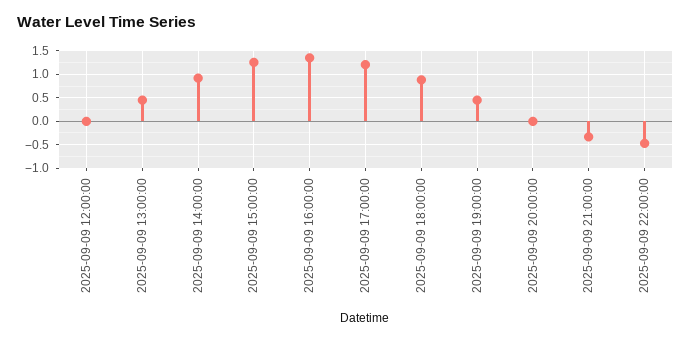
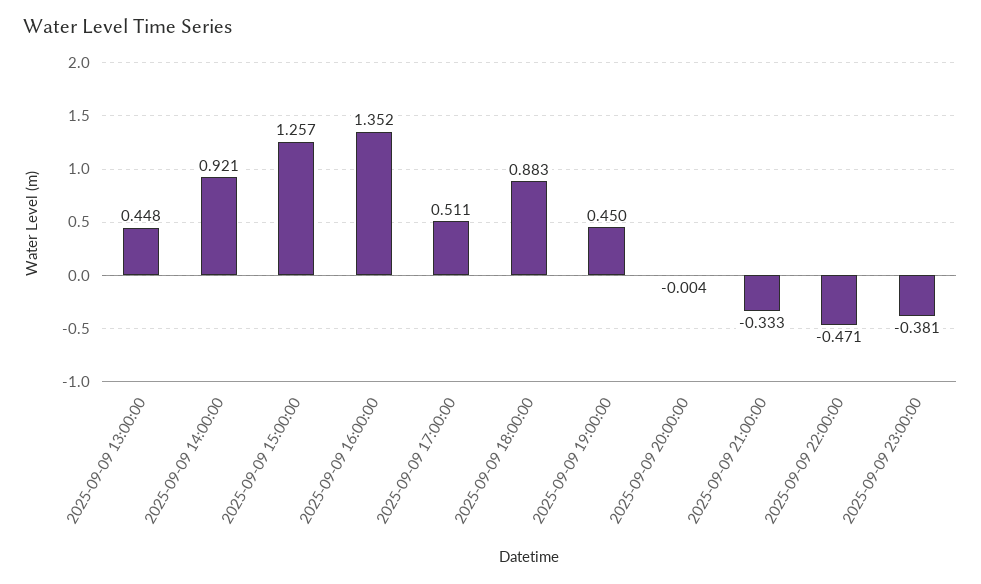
2025-09-09 12:00:00: 0 -> none
2025-09-09 17:00:00: 1.25 -> 0.511
2025-09-09 23:00:00: none -> -0.381

